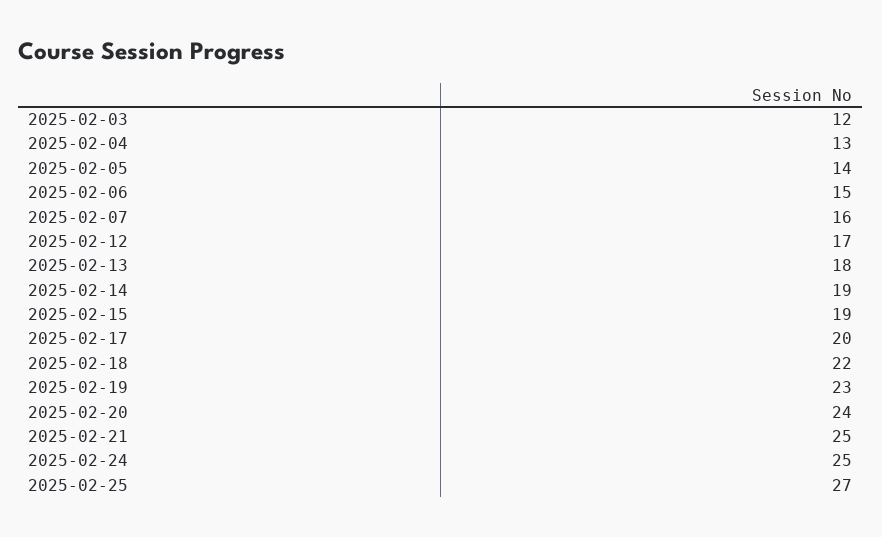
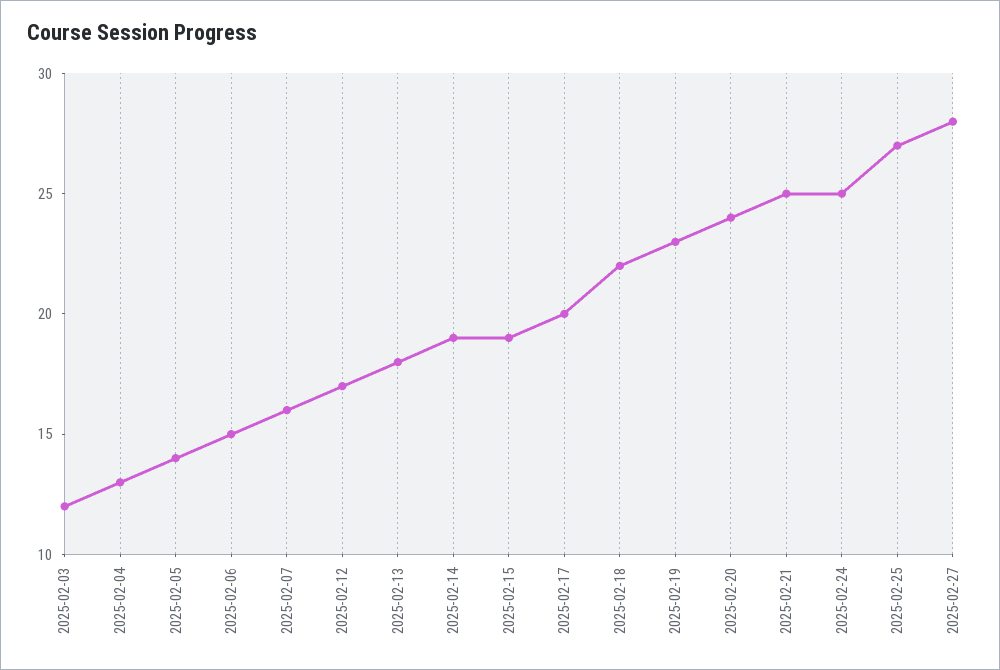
2025-02-27: none -> 28

